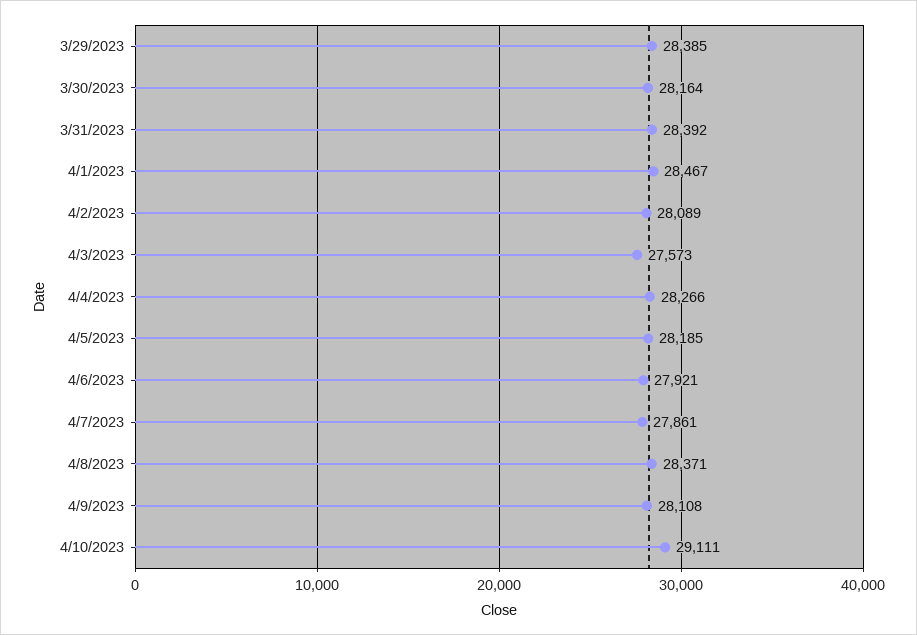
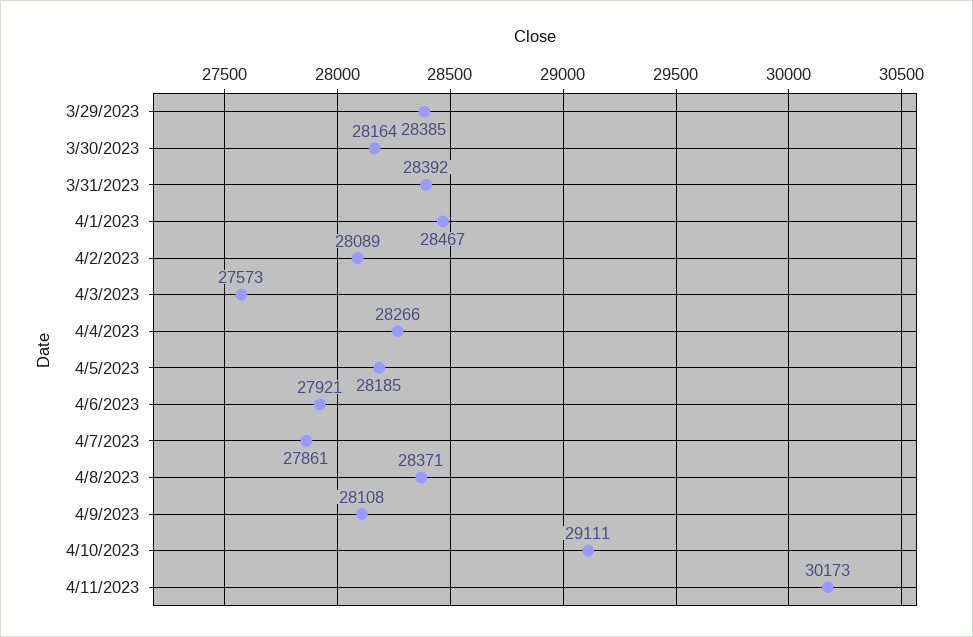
4/11/2023: none -> 30173

